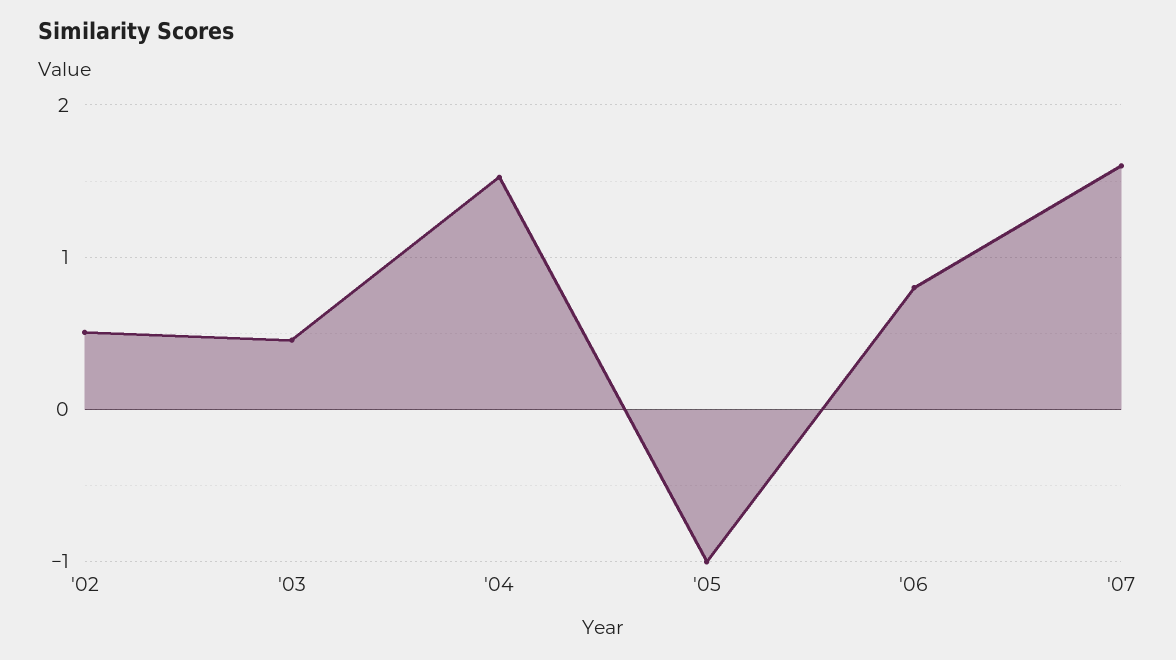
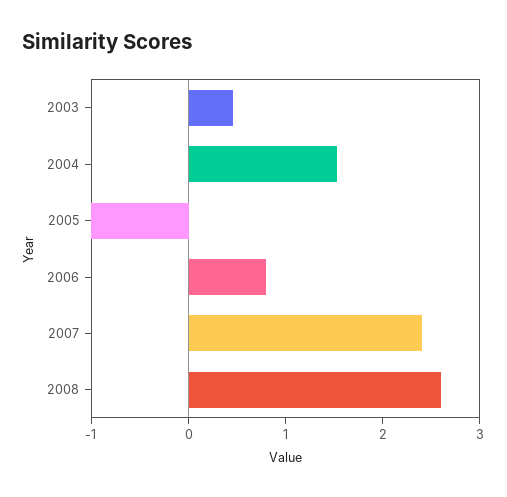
'02: 0.5 -> none
'07: 1.6 -> 2.4
2008: none -> 2.6

